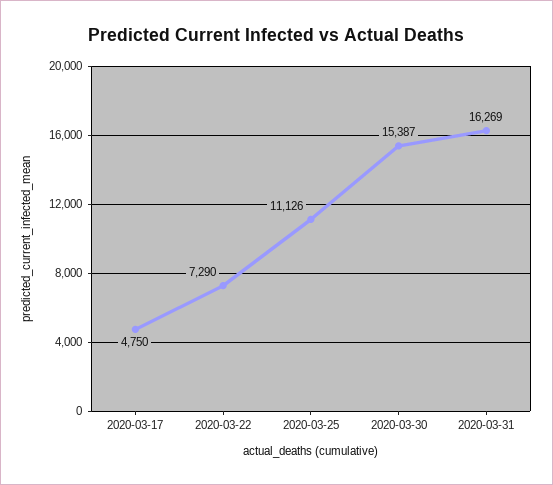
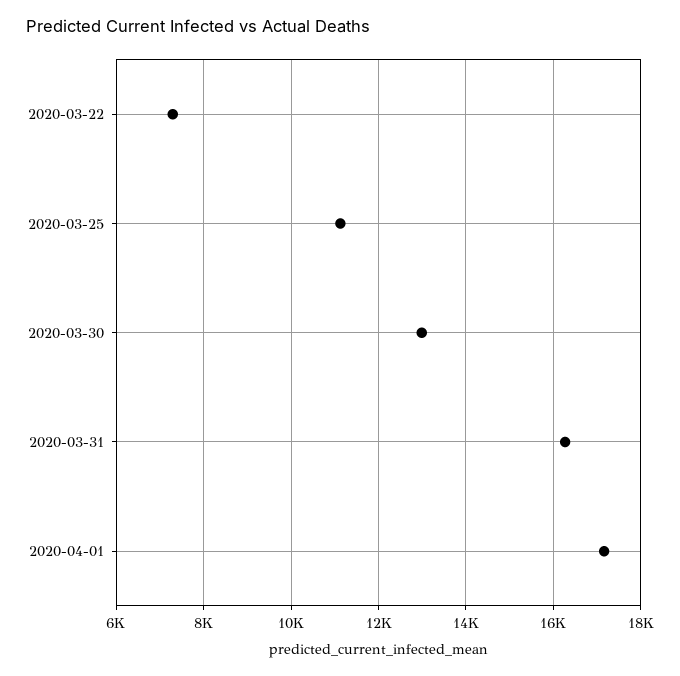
2020-03-17: 4750 -> none
2020-03-30: 15387 -> 13000
2020-04-01: none -> 17200

